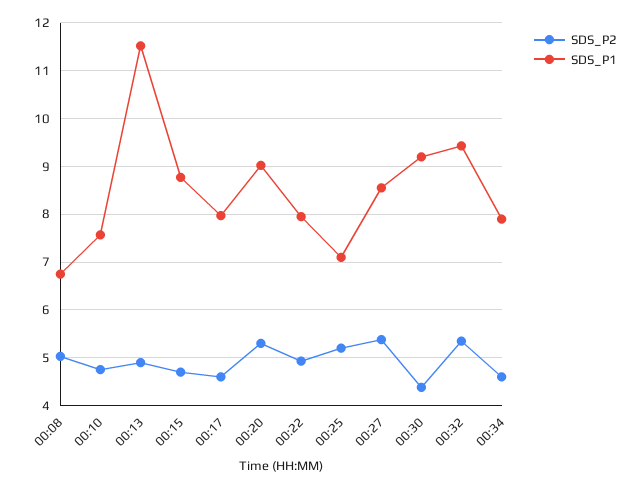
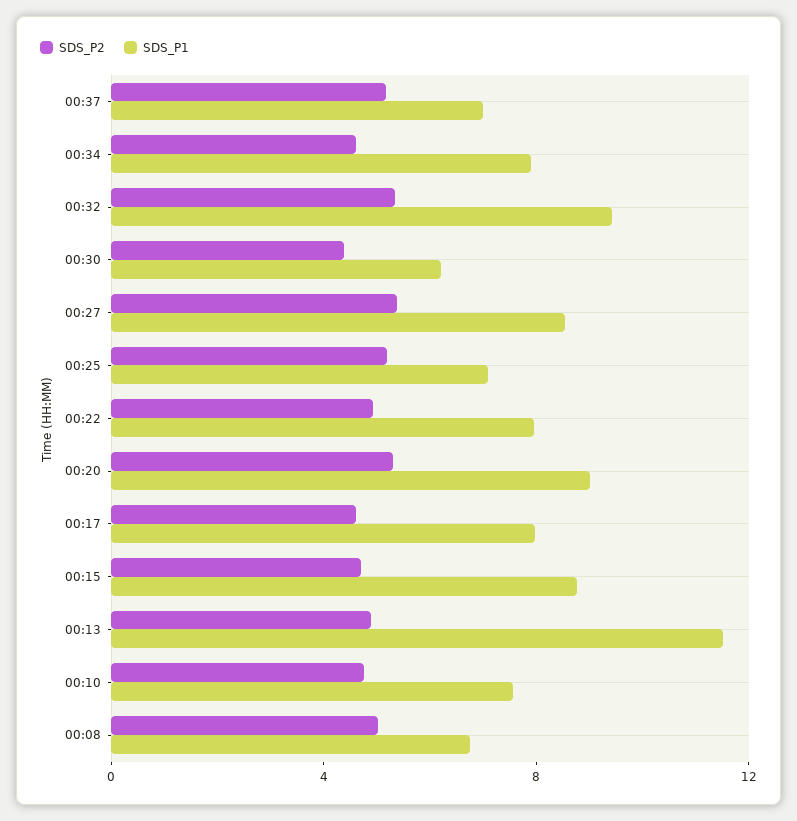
SDS_P1, 00:30: 9.2 -> 6
SDS_P2, 00:37: none -> 5
SDS_P1, 00:37: none -> 7

